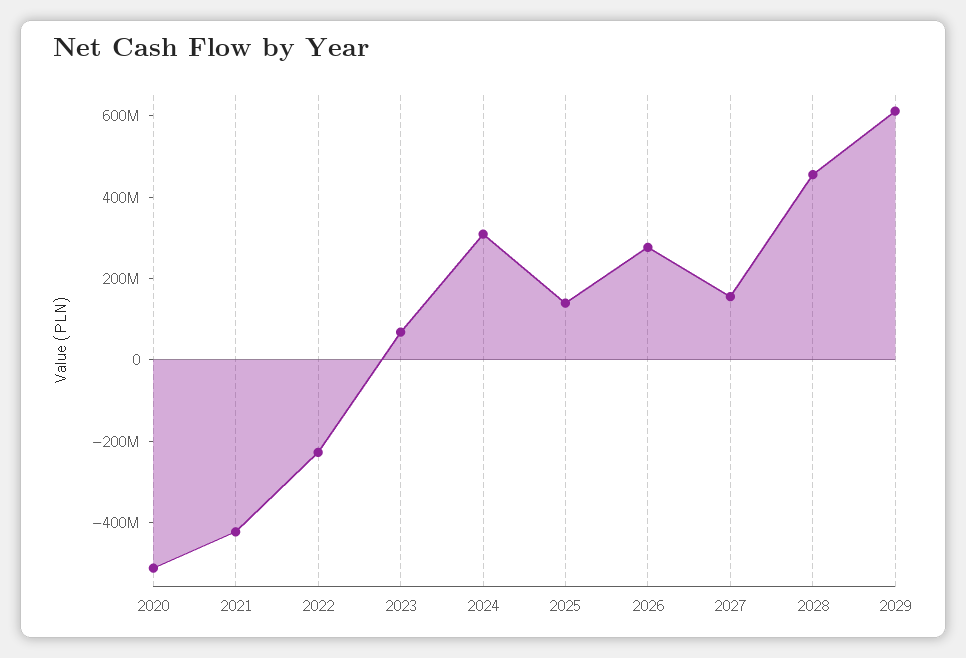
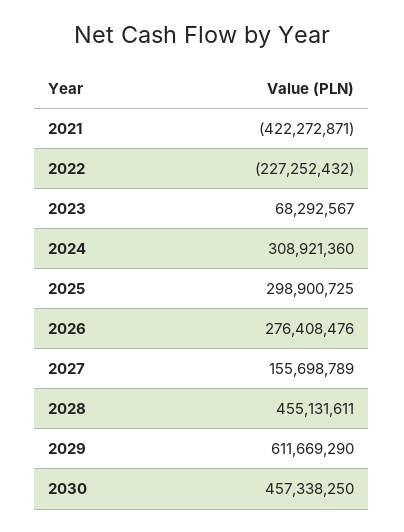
2020: -500000000 -> none
2025: 150000000 -> 298900725
2030: none -> 457338250

